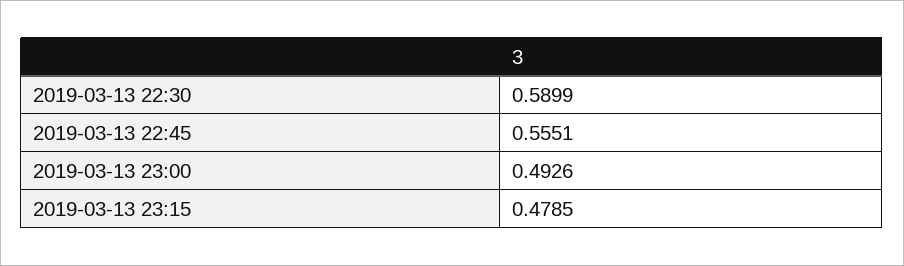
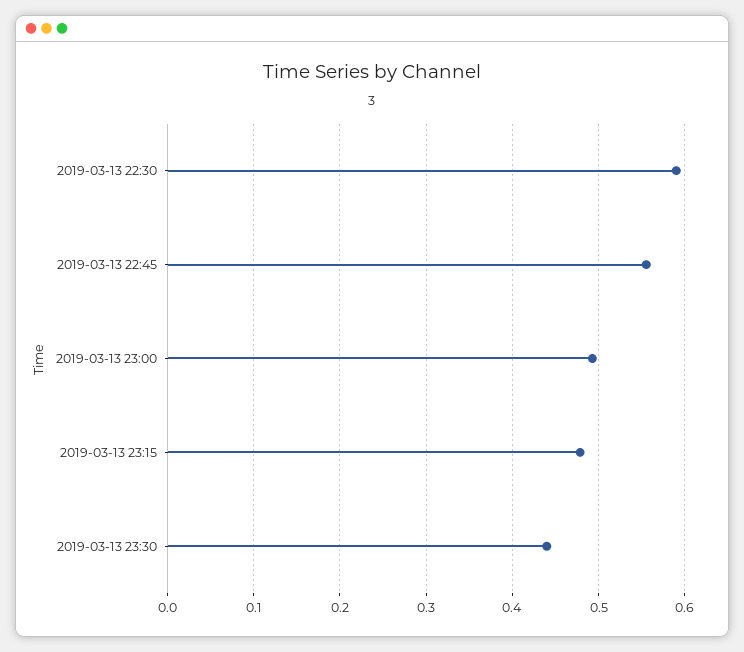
2019-03-13 23:30: none -> 0.44

